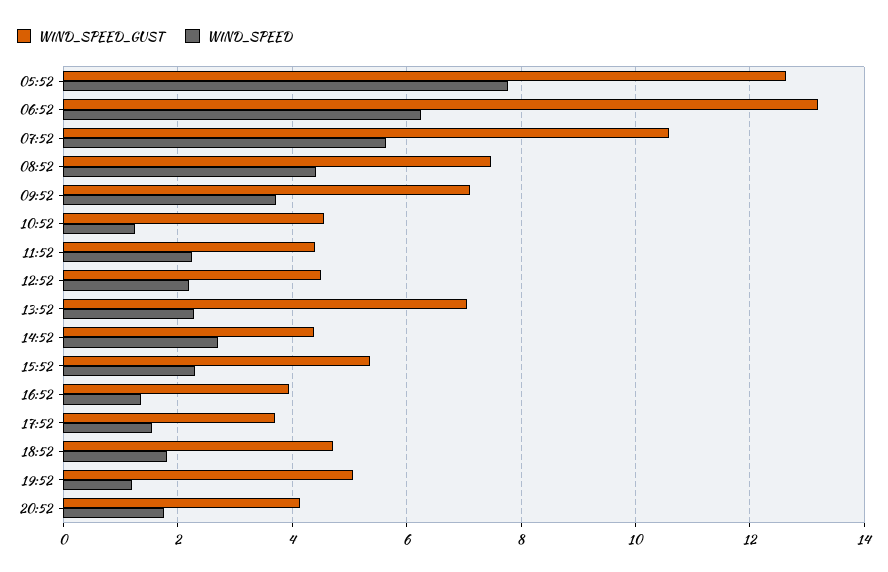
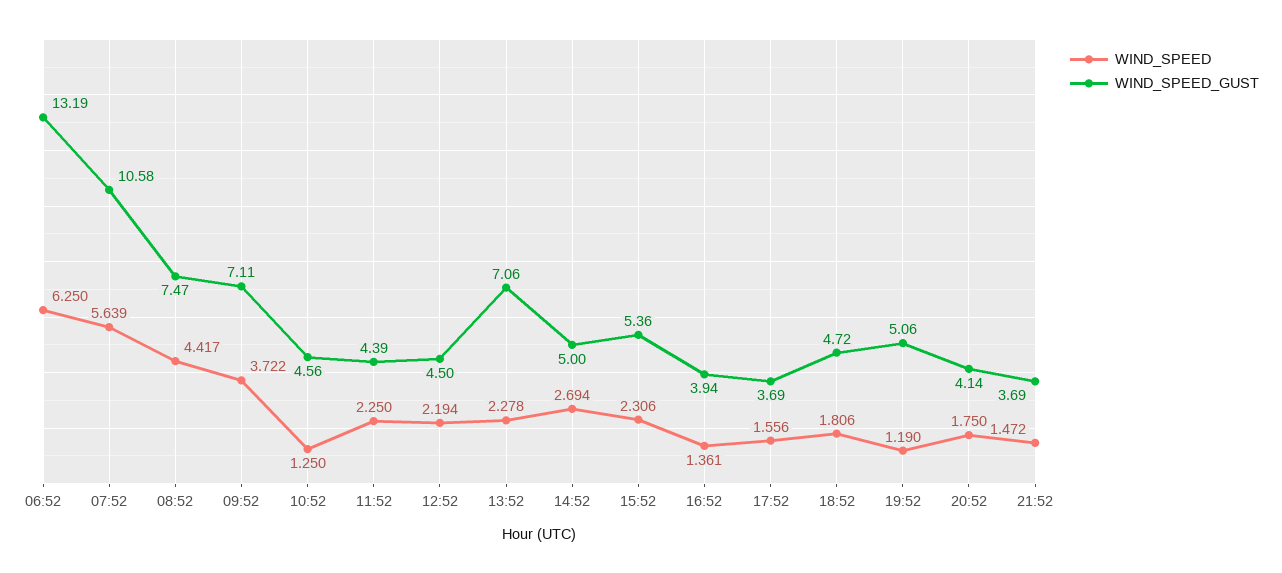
WIND_SPEED_GUST, 05:52: 12.6 -> none
WIND_SPEED, 05:52: 7.8 -> none
WIND_SPEED_GUST, 14:52: 4.4 -> 5
WIND_SPEED, 21:52: none -> 1.472
WIND_SPEED_GUST, 21:52: none -> 3.69

